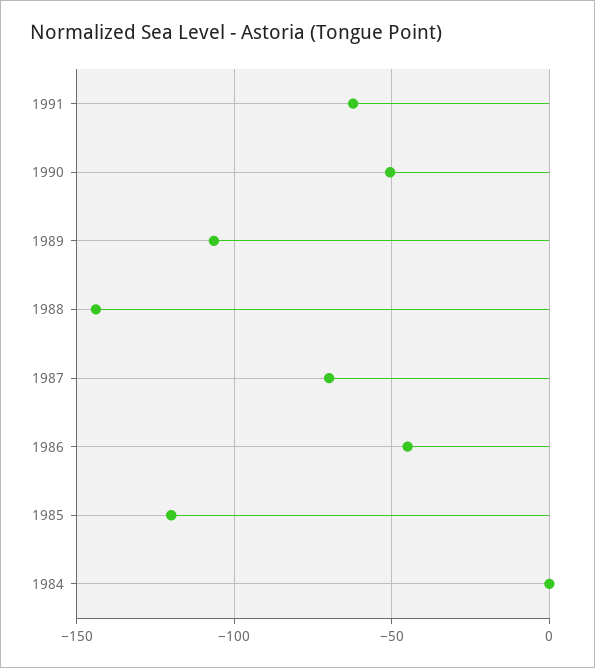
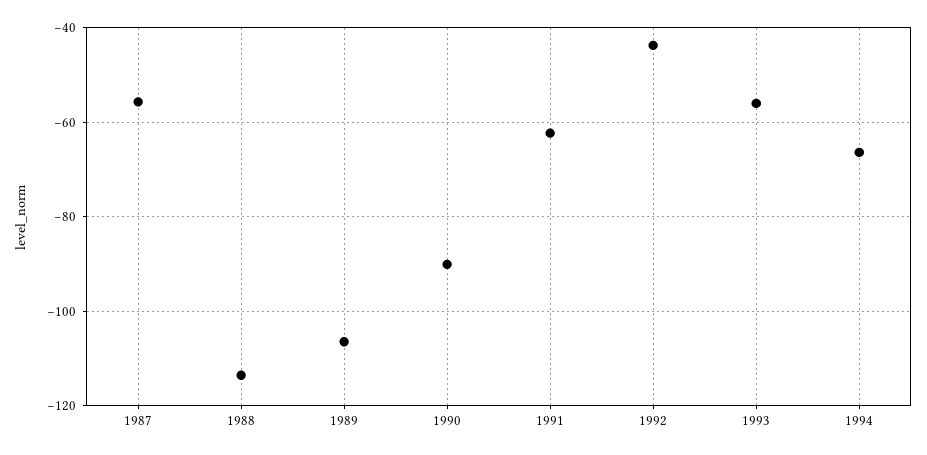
1990: -50 -> -90
1988: -145 -> -114
1987: -70 -> -56
1986: -45 -> none
1985: -120 -> none
1984: 0 -> none
1992: none -> -44
1993: none -> -56
1994: none -> -66

